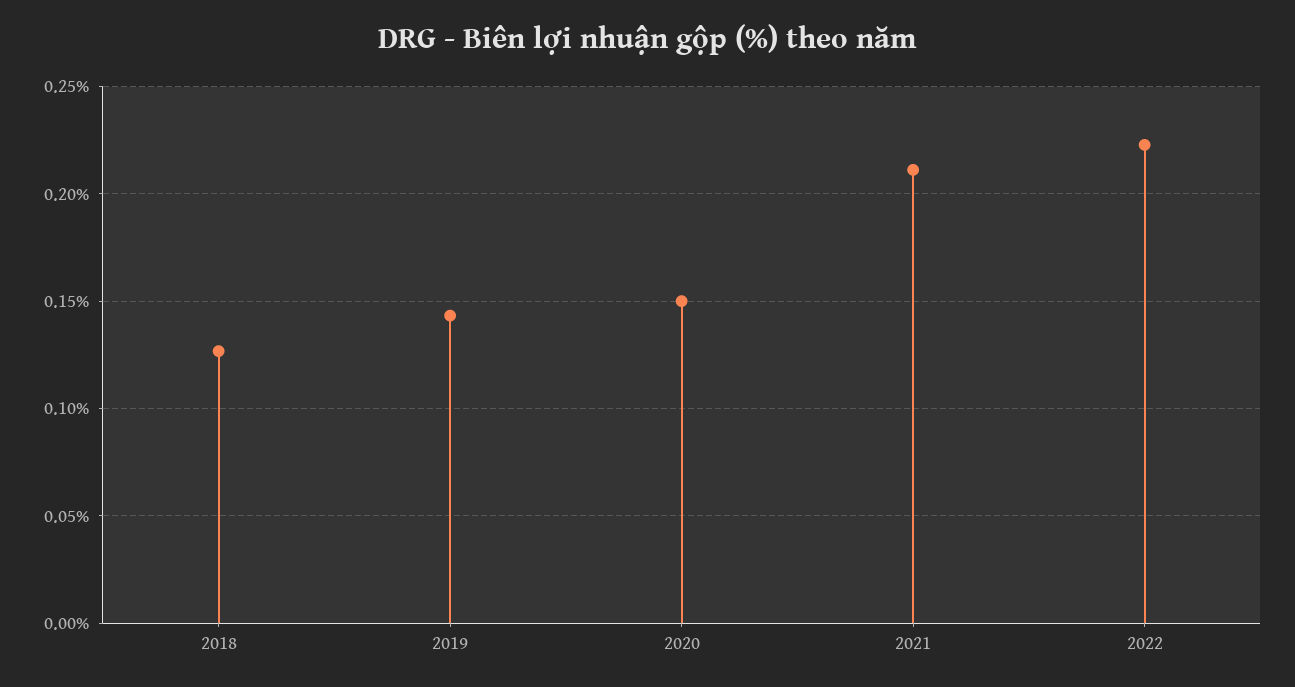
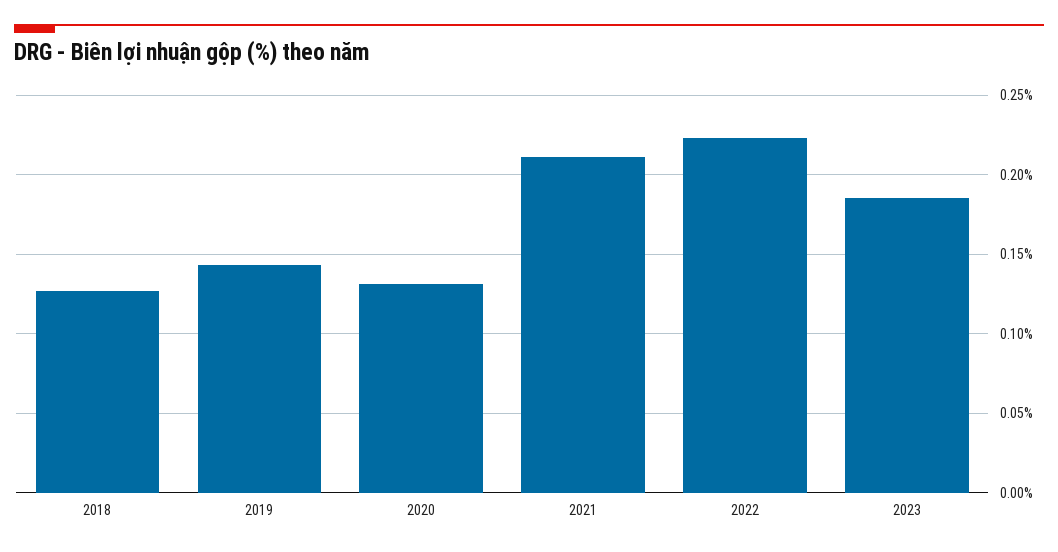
2020: 0.15 -> 0.13
2023: none -> 0.185

